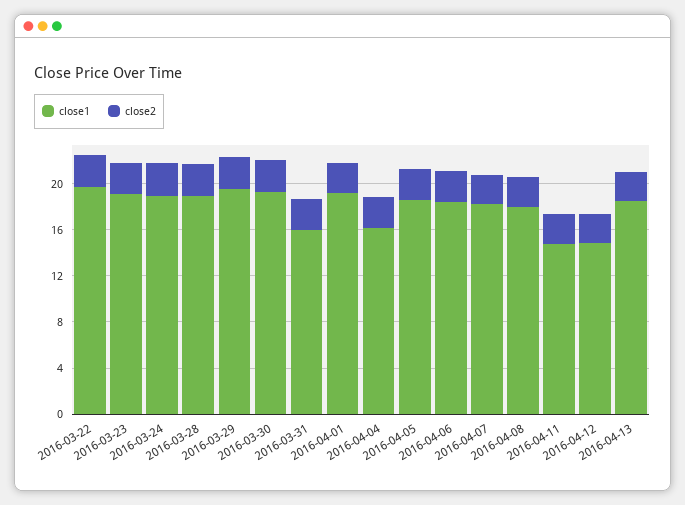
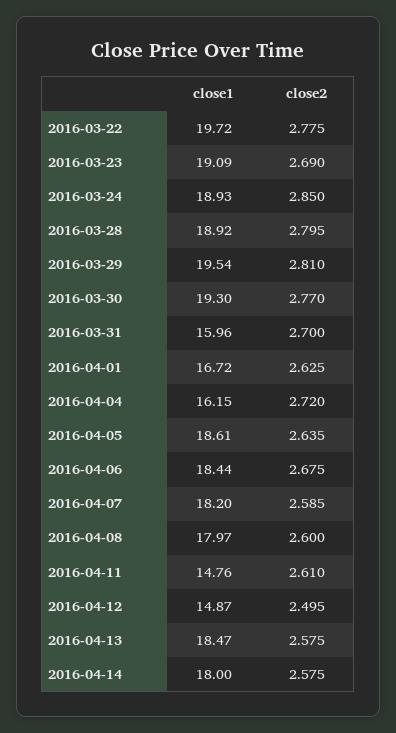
close1, 2016-04-01: 19 -> 16.72
close1, 2016-04-14: none -> 18
close2, 2016-04-14: none -> 2.575

